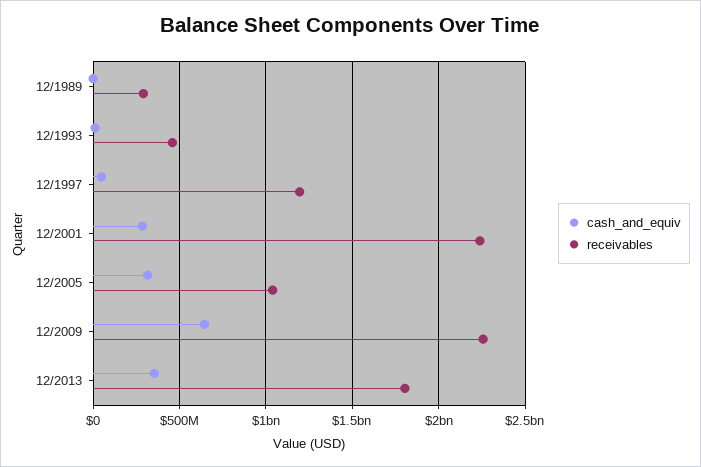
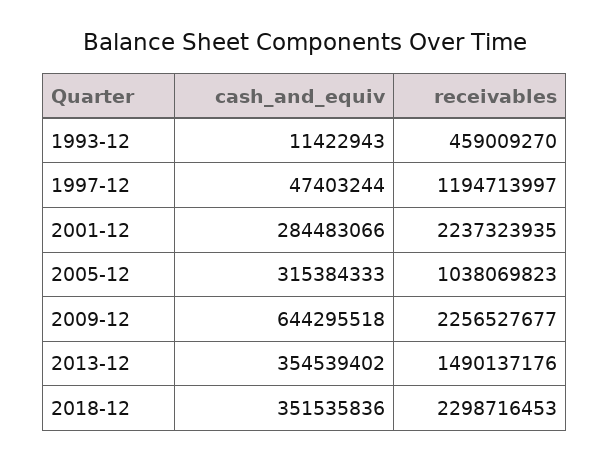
cash_and_equiv, 12/1989: 0 -> none
receivables, 12/1989: 300000000 -> none
receivables, 12/2013: 1800000000 -> 1490137176
cash_and_equiv, 2018-12: none -> 351535836
receivables, 2018-12: none -> 2298716453

